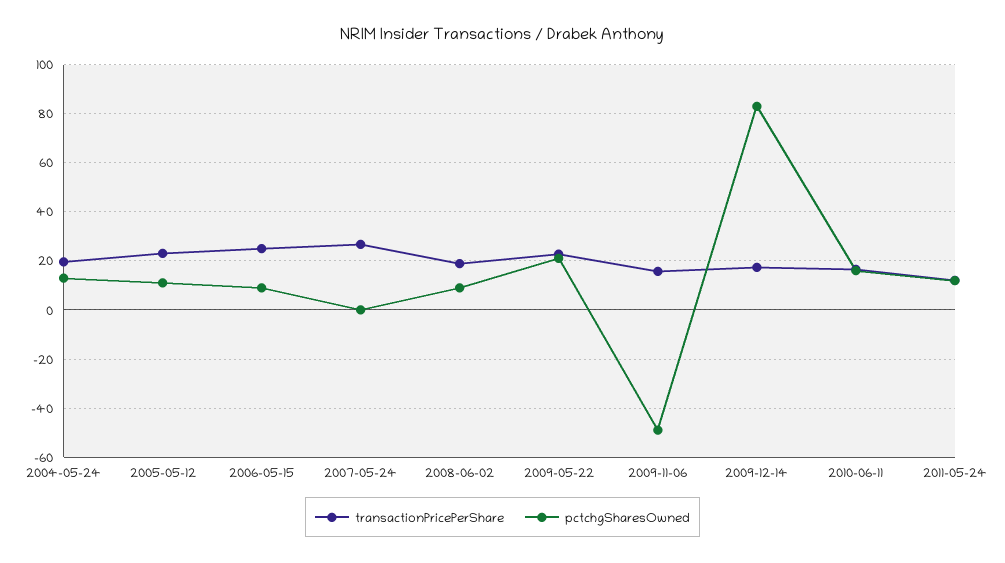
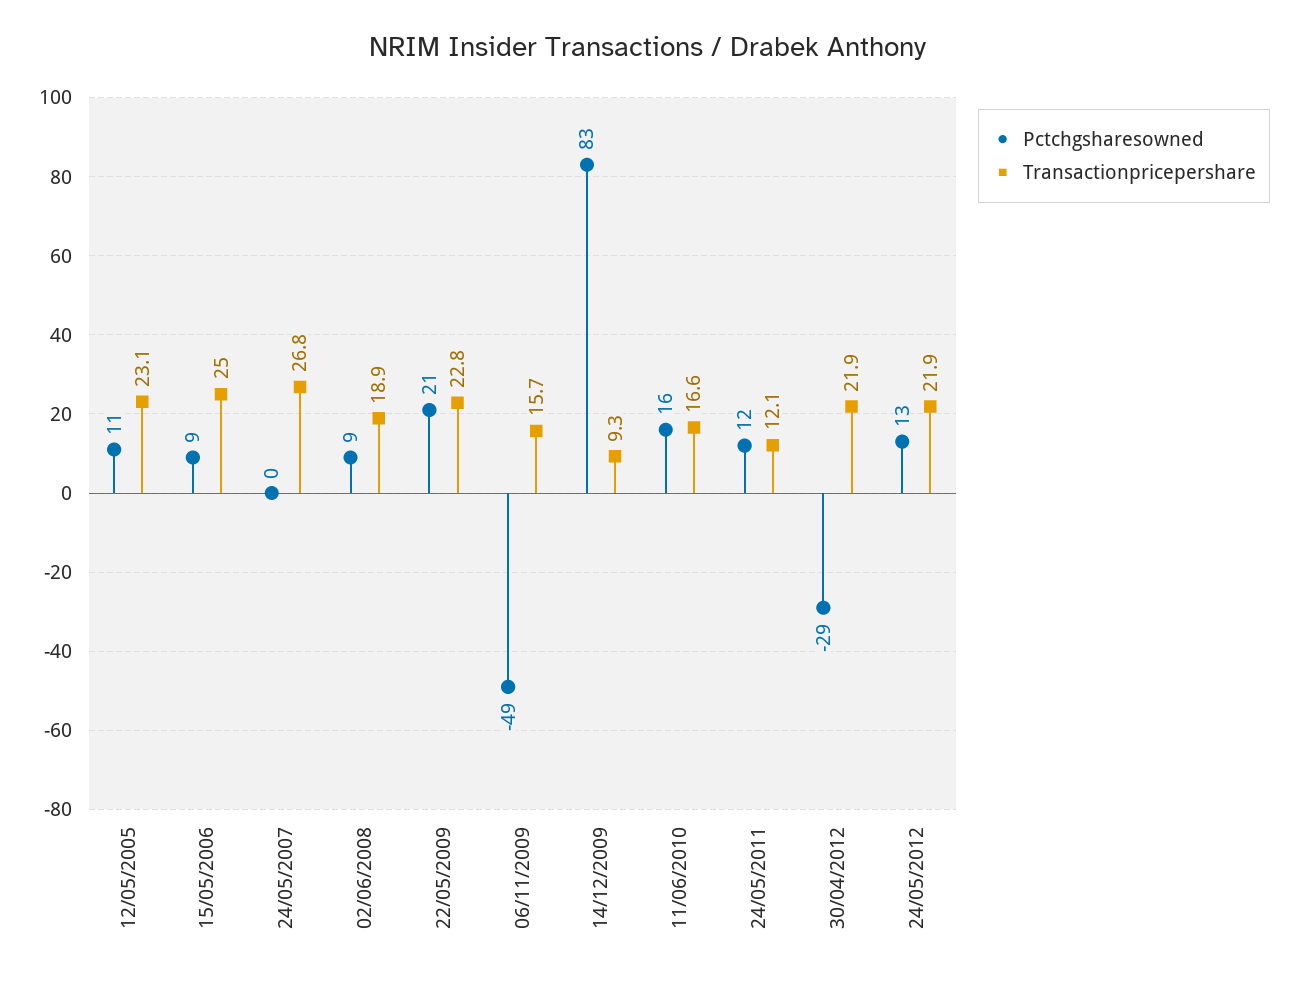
transactionPricePerShare, 2004-05-24: 20 -> none
pctchgSharesOwned, 2004-05-24: 12.5 -> none
transactionPricePerShare, 2009-12-14: 17.5 -> 9.3
pctchgSharesOwned, 30/04/2012: none -> -29
transactionPricePerShare, 30/04/2012: none -> 21.9
pctchgSharesOwned, 24/05/2012: none -> 13
transactionPricePerShare, 24/05/2012: none -> 21.9

